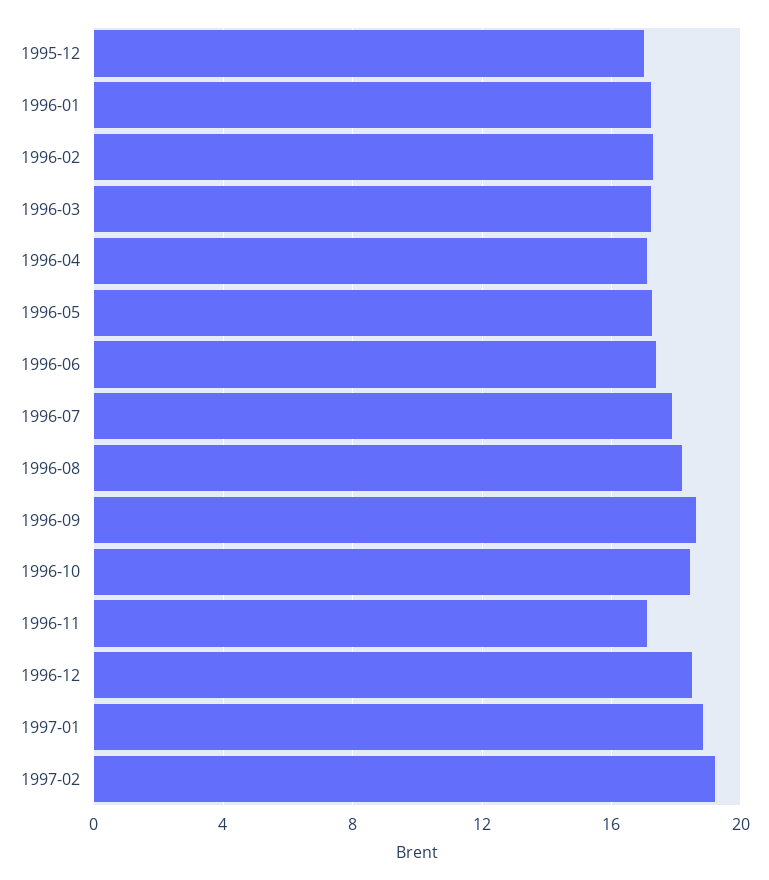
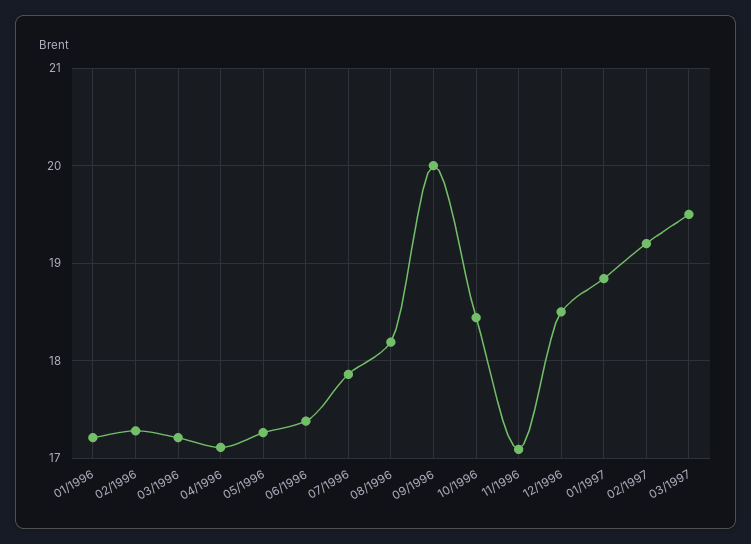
1995-12: 17 -> none
1996-09: 18.5 -> 20
03/1997: none -> 19.5

